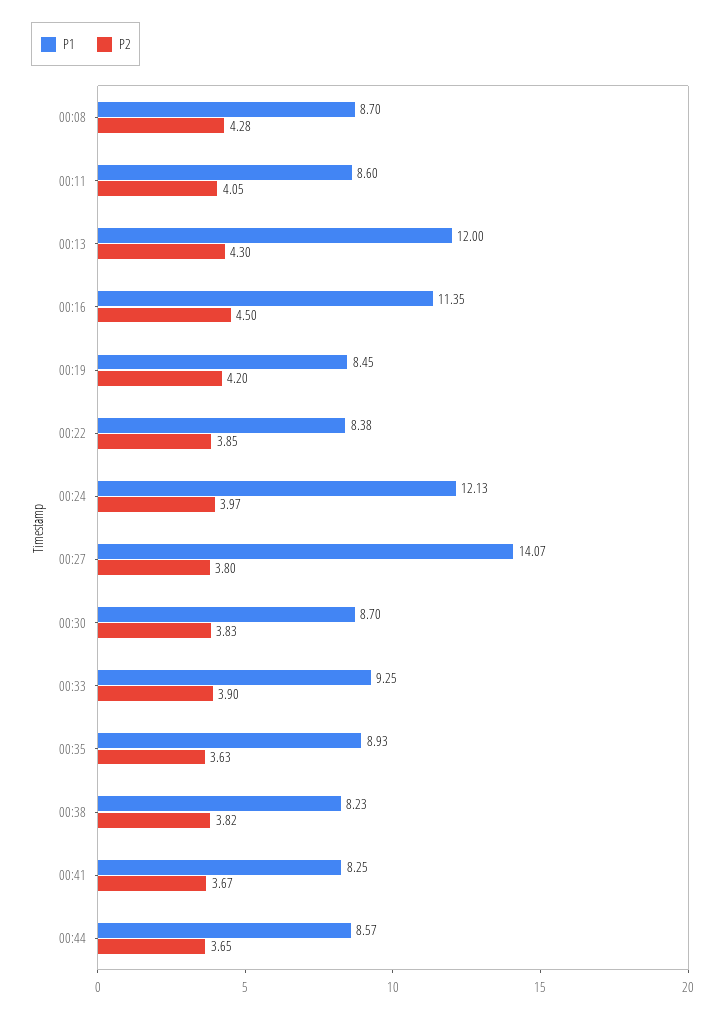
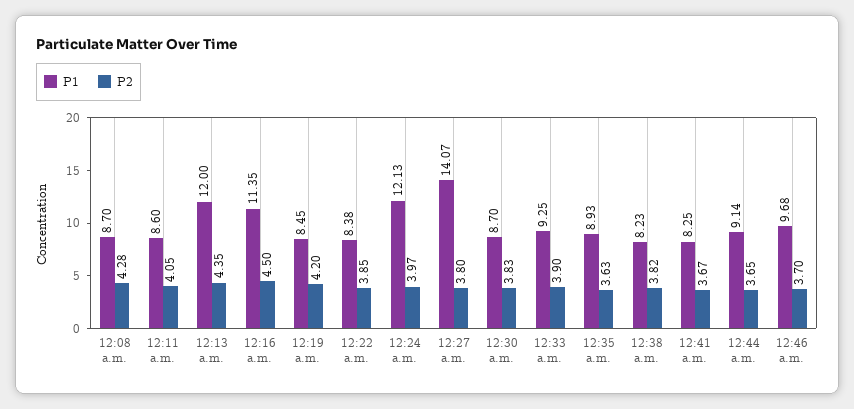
P2, 00:13: 4.3 -> 4.35
P1, 00:44: 8.57 -> 9.14
P1, 12:46 a.m.: none -> 9.68
P2, 12:46 a.m.: none -> 3.7

